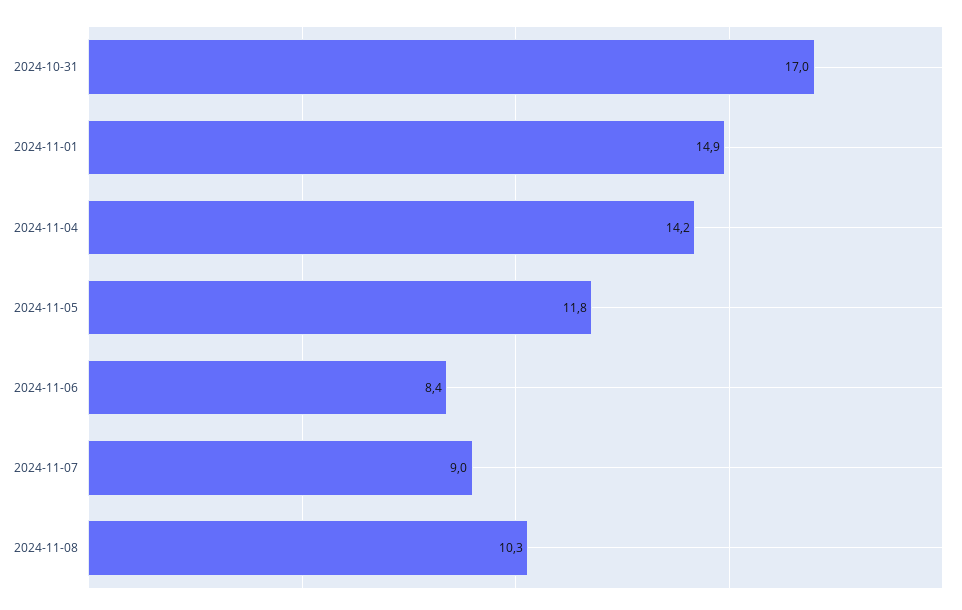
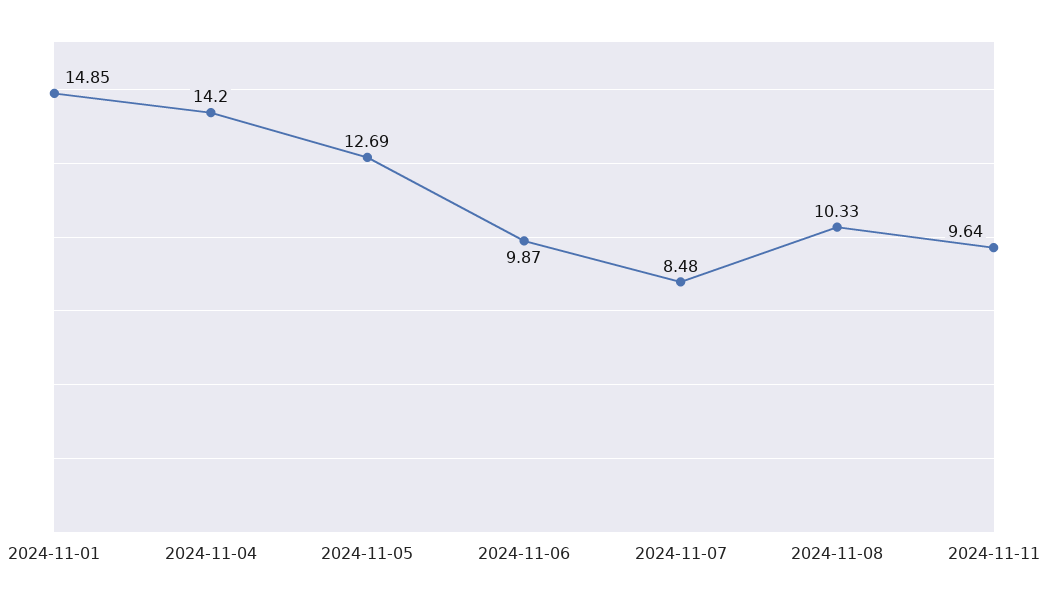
2024-10-31: 17 -> none
2024-11-05: 11.8 -> 12.69
2024-11-06: 8.4 -> 9.87
2024-11-07: 9 -> 8.48
2024-11-11: none -> 9.64

